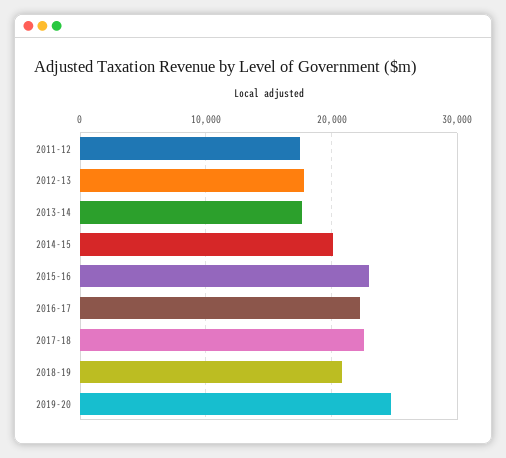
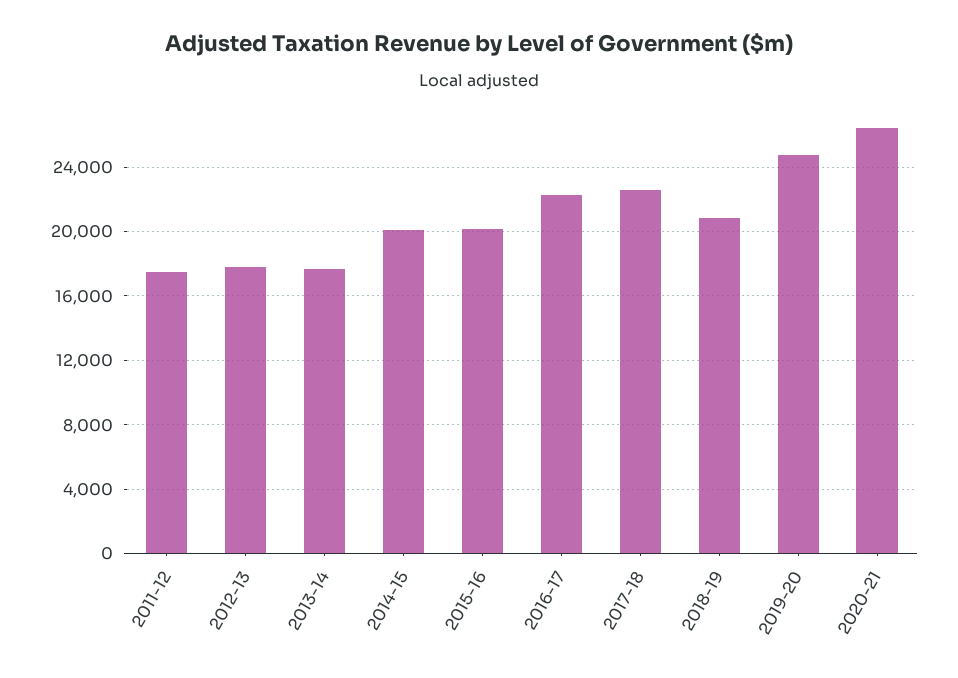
2015-16: 23000 -> 20000
2020-21: none -> 26500

